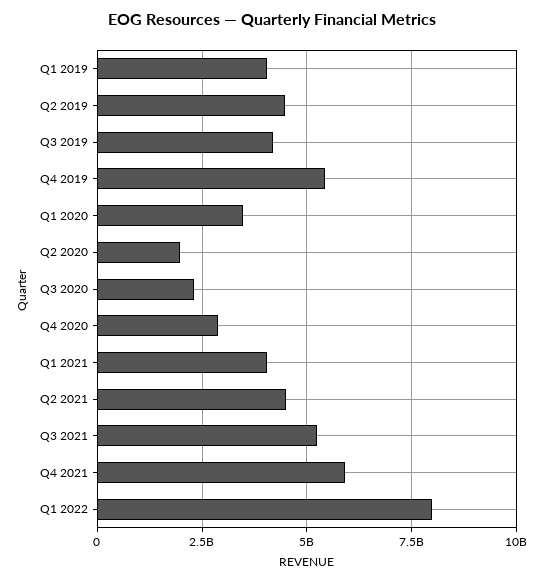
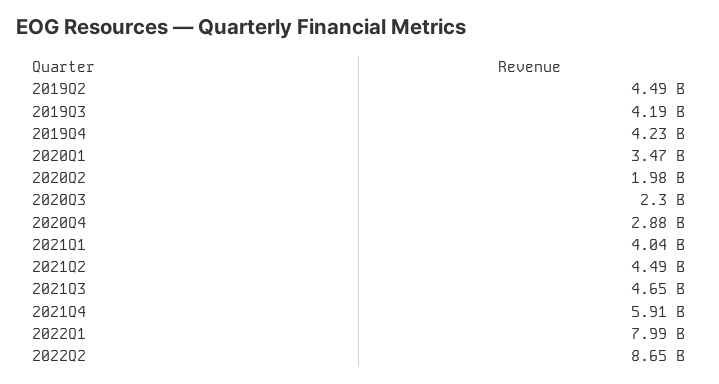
Q1 2019: 4000000000 -> none
Q4 2019: 5500000000 -> 4230000000
Q3 2021: 5250000000 -> 4650000000
2022Q2: none -> 8650000000

